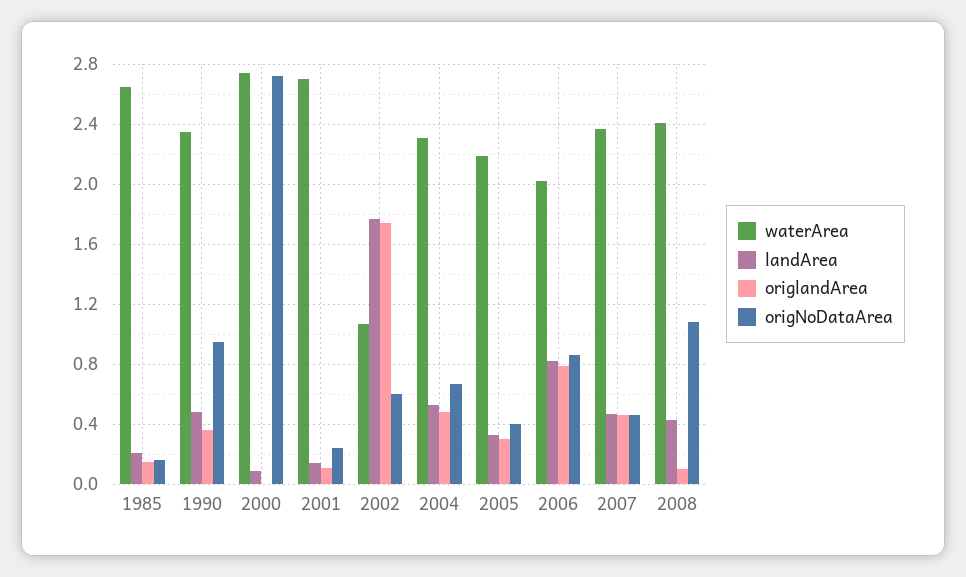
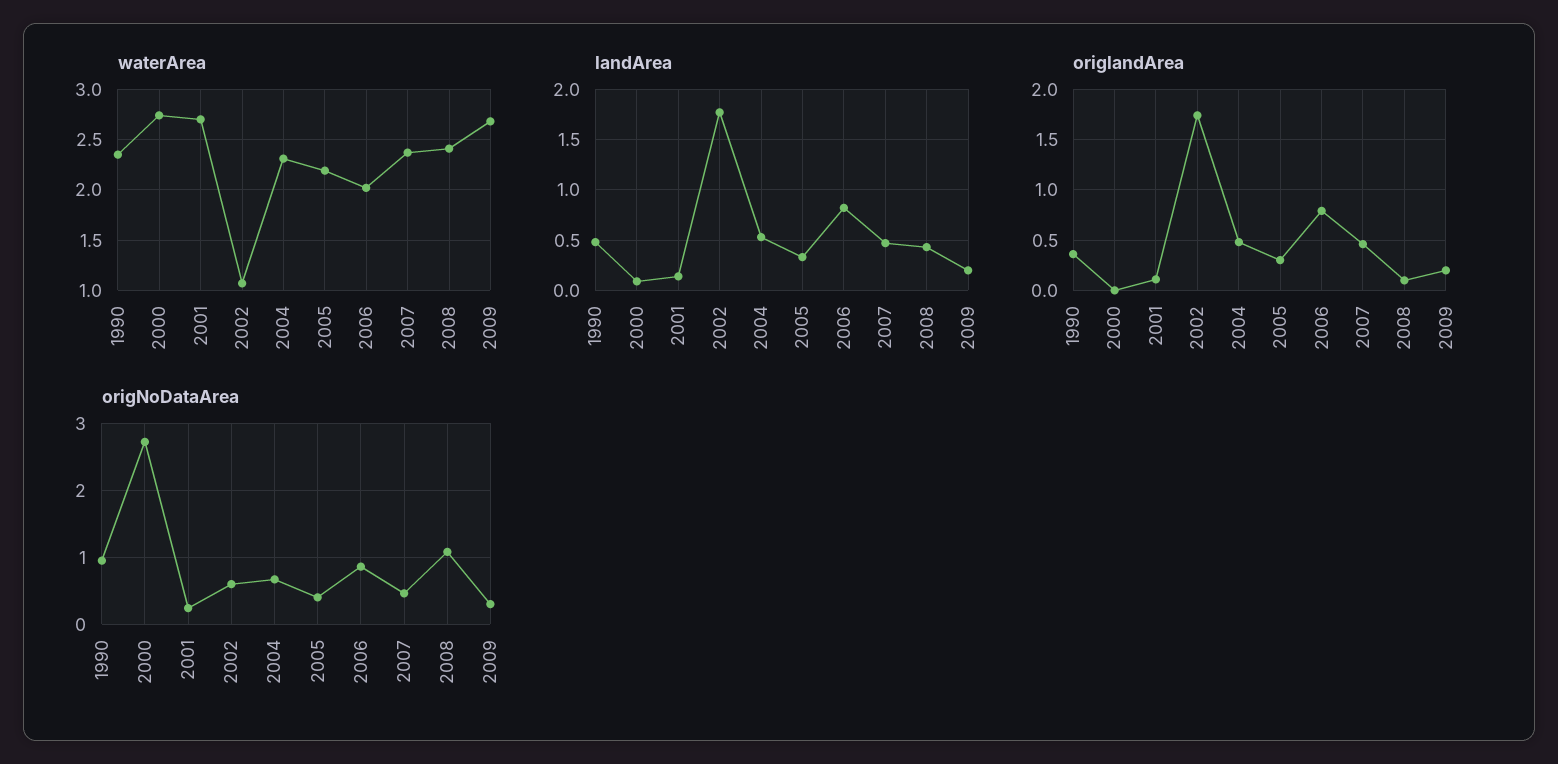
waterArea, 1985: 2.65 -> none
landArea, 1985: 0.2 -> none
origlandArea, 1985: 0.15 -> none
origNoDataArea, 1985: 0.15 -> none
waterArea, 2009: none -> 2.7
landArea, 2009: none -> 0.2
origlandArea, 2009: none -> 0.2
origNoDataArea, 2009: none -> 0.3

